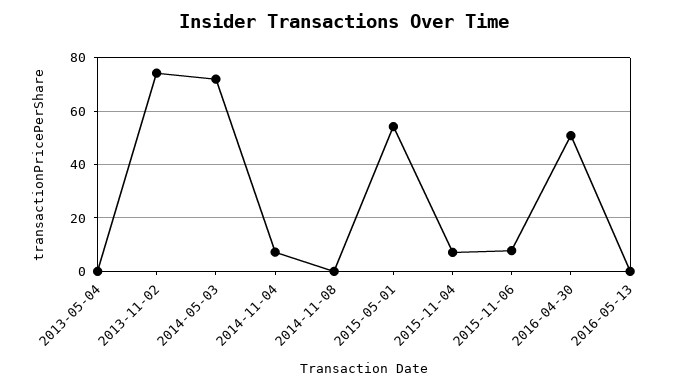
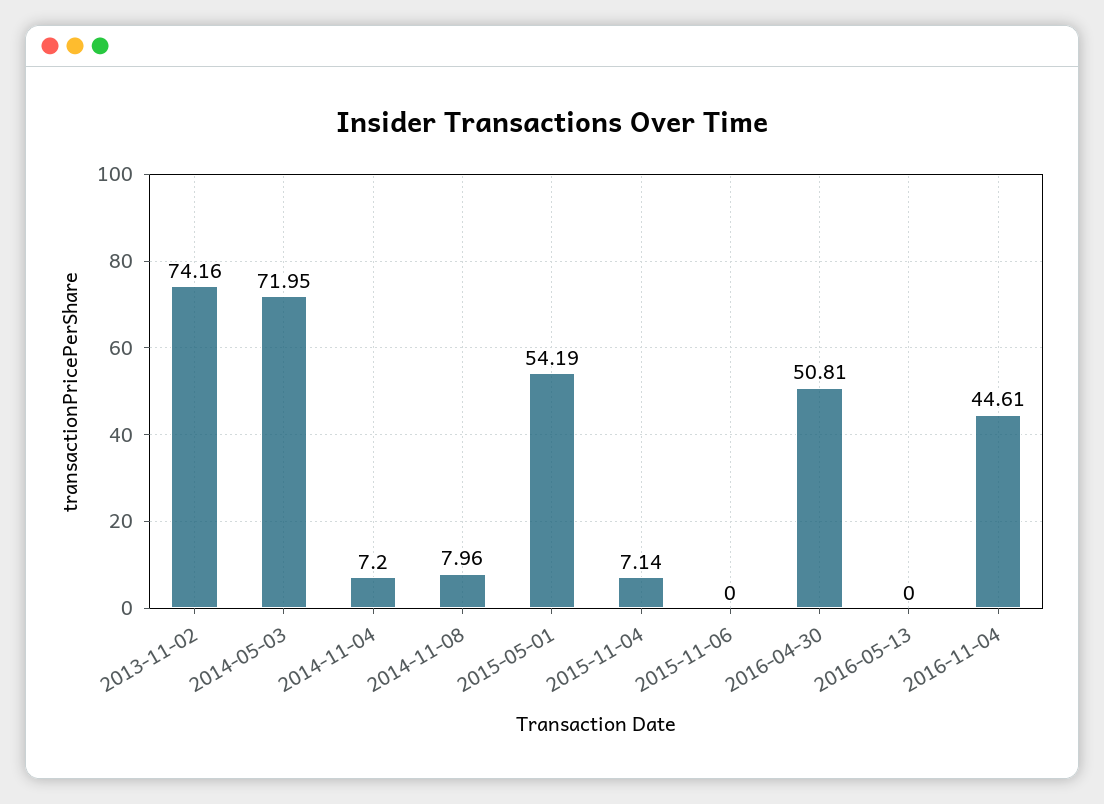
2013-05-04: 0 -> none
2014-11-08: 0 -> 7.96
2015-11-06: 7.5 -> 0
2016-11-04: none -> 44.61

